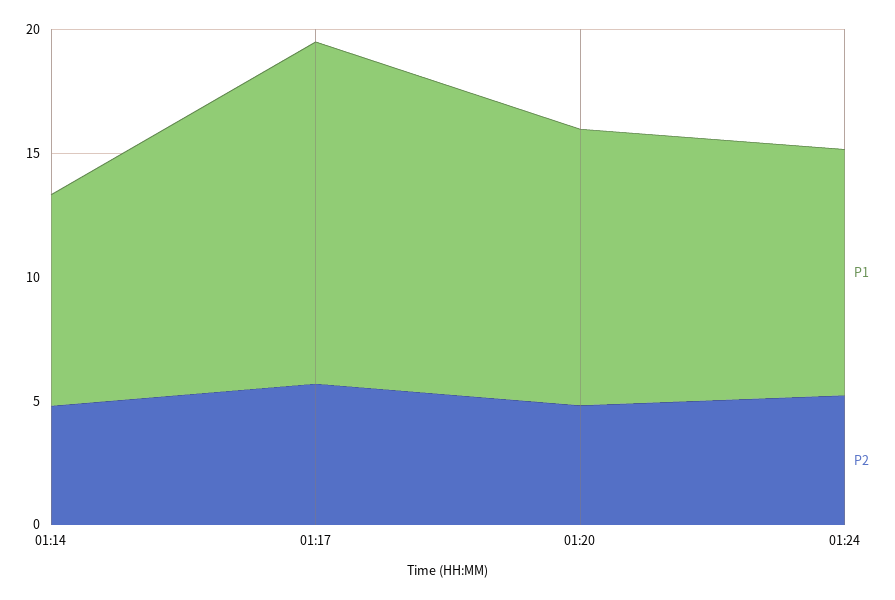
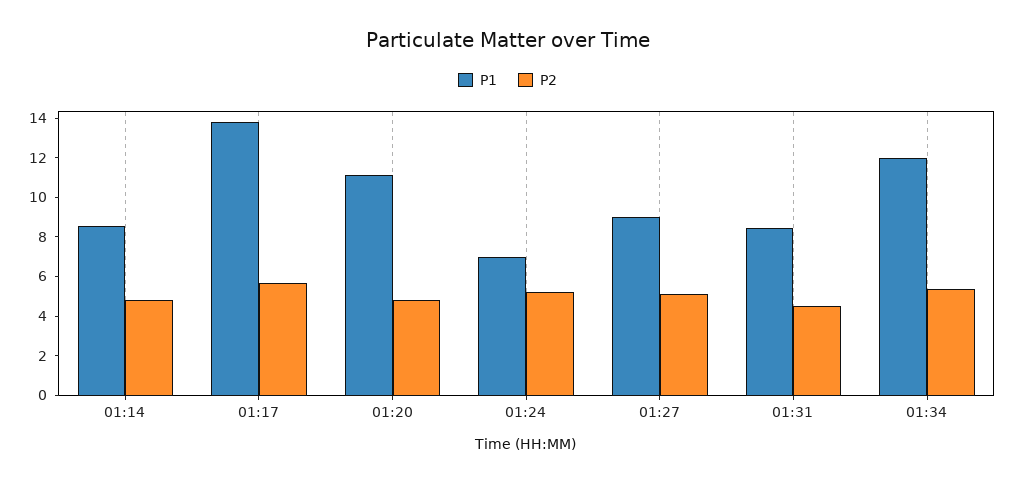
P1, 01:24: 10 -> 7
P1, 01:27: none -> 9
P2, 01:27: none -> 5
P1, 01:31: none -> 8.5
P2, 01:31: none -> 4.5
P1, 01:34: none -> 12
P2, 01:34: none -> 5.5

